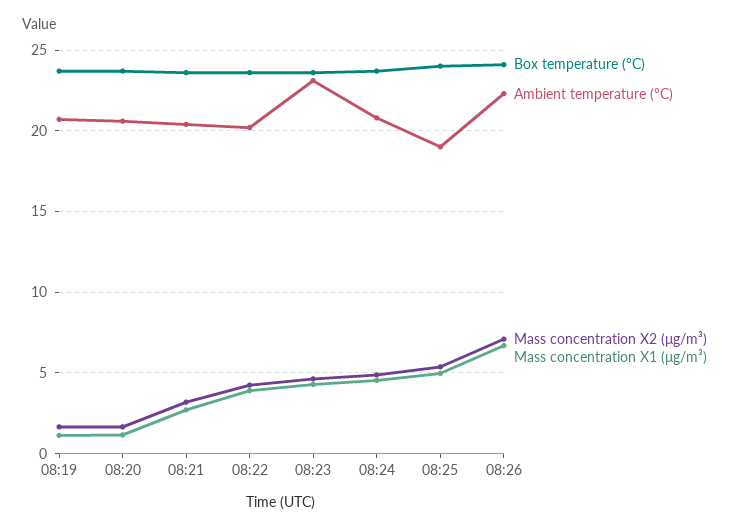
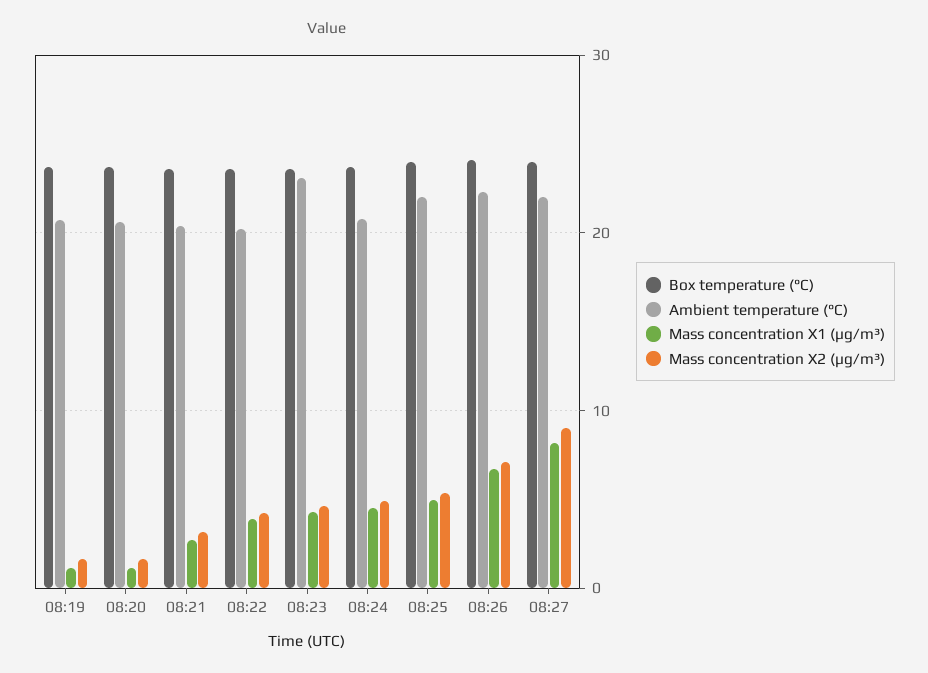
Ambient temperature (°C), 08:25: 19 -> 22
Box temperature (°C), 08:27: none -> 24
Ambient temperature (°C), 08:27: none -> 22
Mass concentration X1 (μg/m³), 08:27: none -> 8
Mass concentration X2 (μg/m³), 08:27: none -> 9

